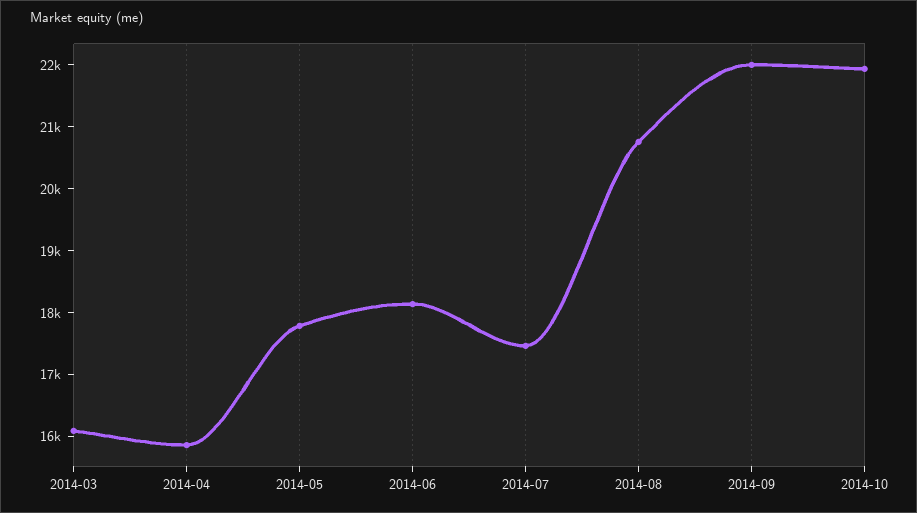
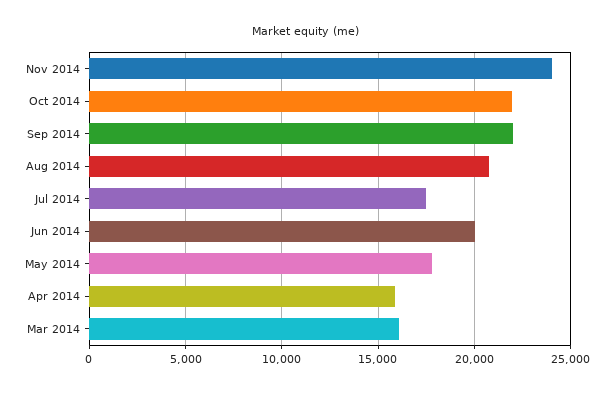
2014-06: 18200 -> 20000
Nov 2014: none -> 24000

